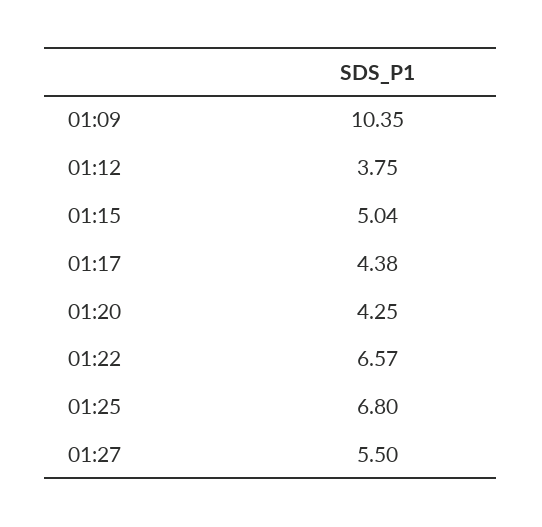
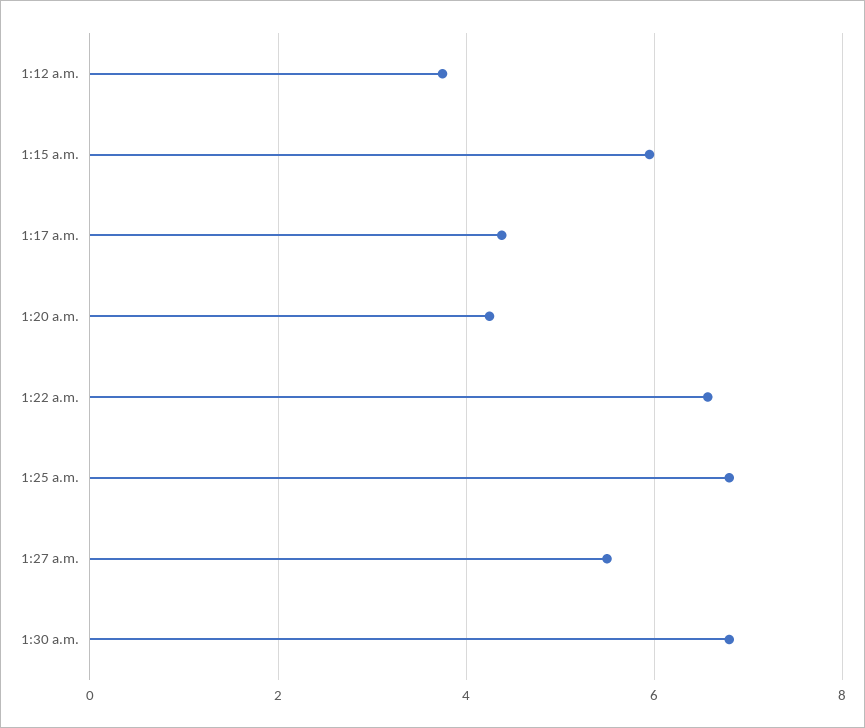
01:09: 10.35 -> none
01:15: 5.04 -> 6
1:30 a.m.: none -> 6.8

